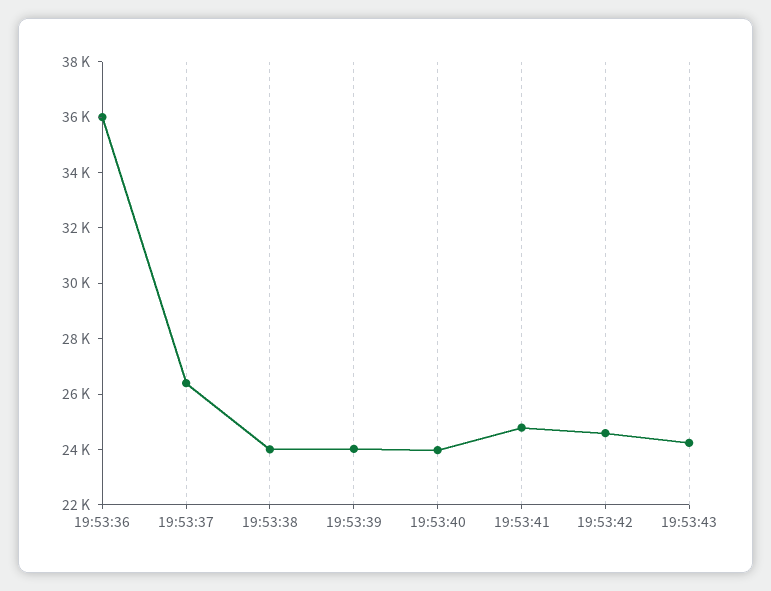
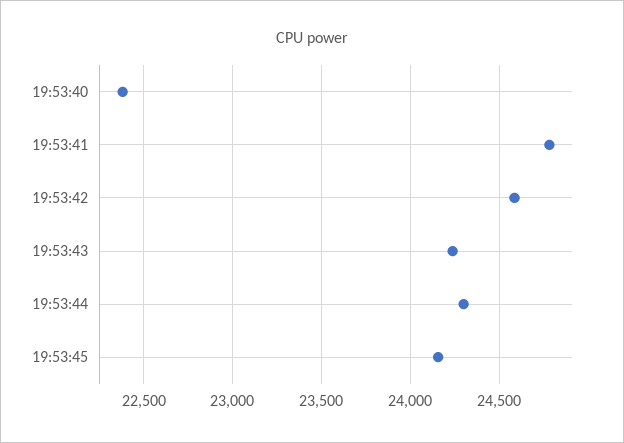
19:53:36: 36000 -> none
19:53:37: 26500 -> none
19:53:38: 24000 -> none
19:53:39: 24000 -> none
19:53:40: 24000 -> 22400
19:53:44: none -> 24300
19:53:45: none -> 24150

